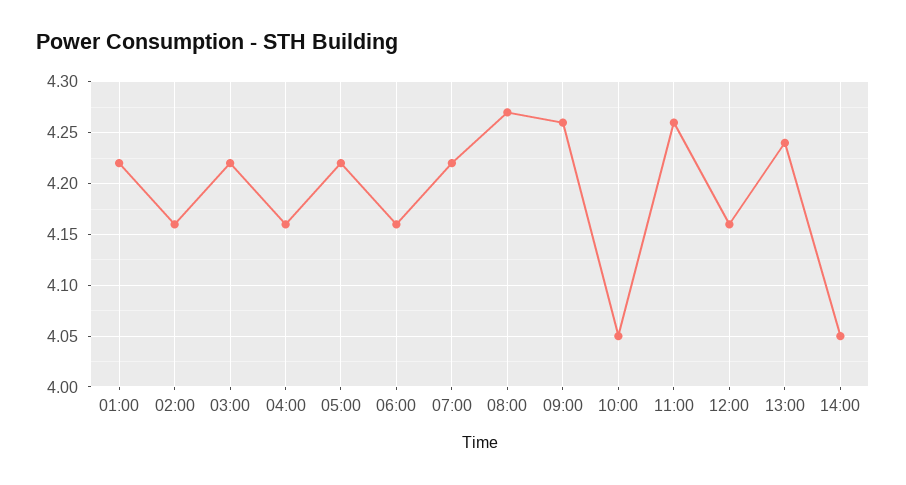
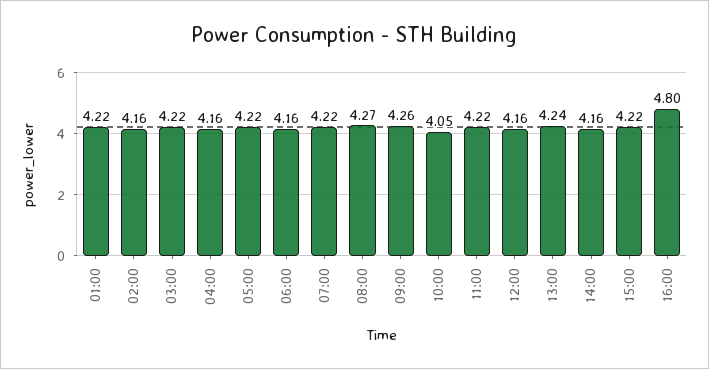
11:00: 4.26 -> 4.22
14:00: 4.05 -> 4.16
15:00: none -> 4.22
16:00: none -> 4.8

